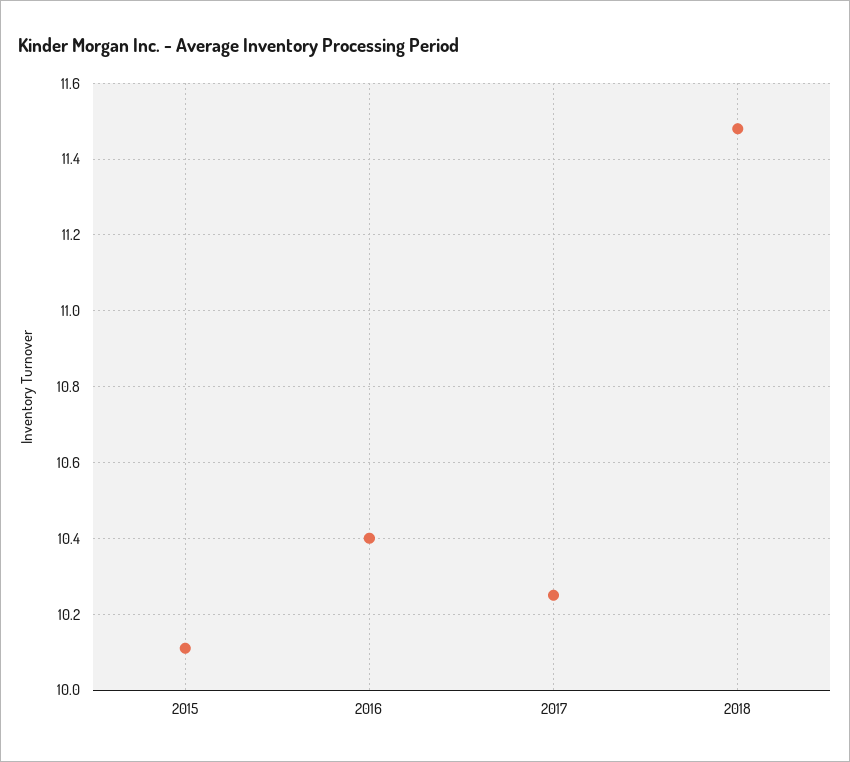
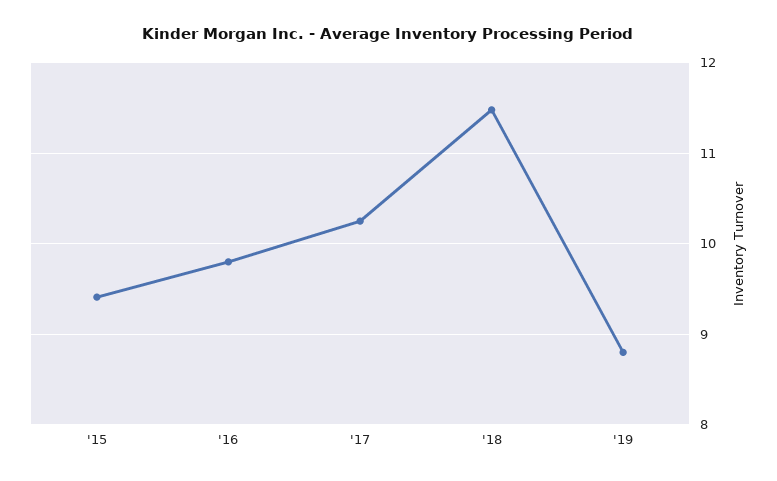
2015: 10.1 -> 9.4
2016: 10.4 -> 9.8
'19: none -> 8.8

